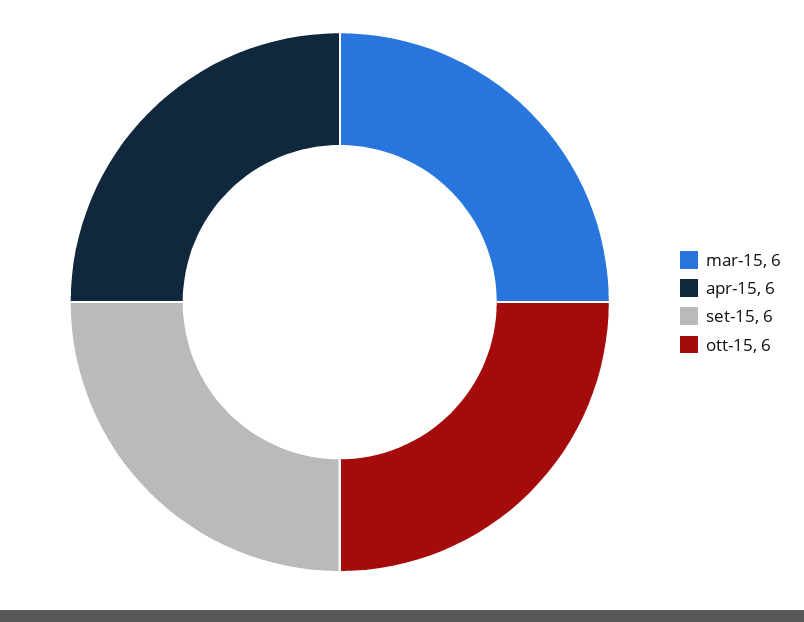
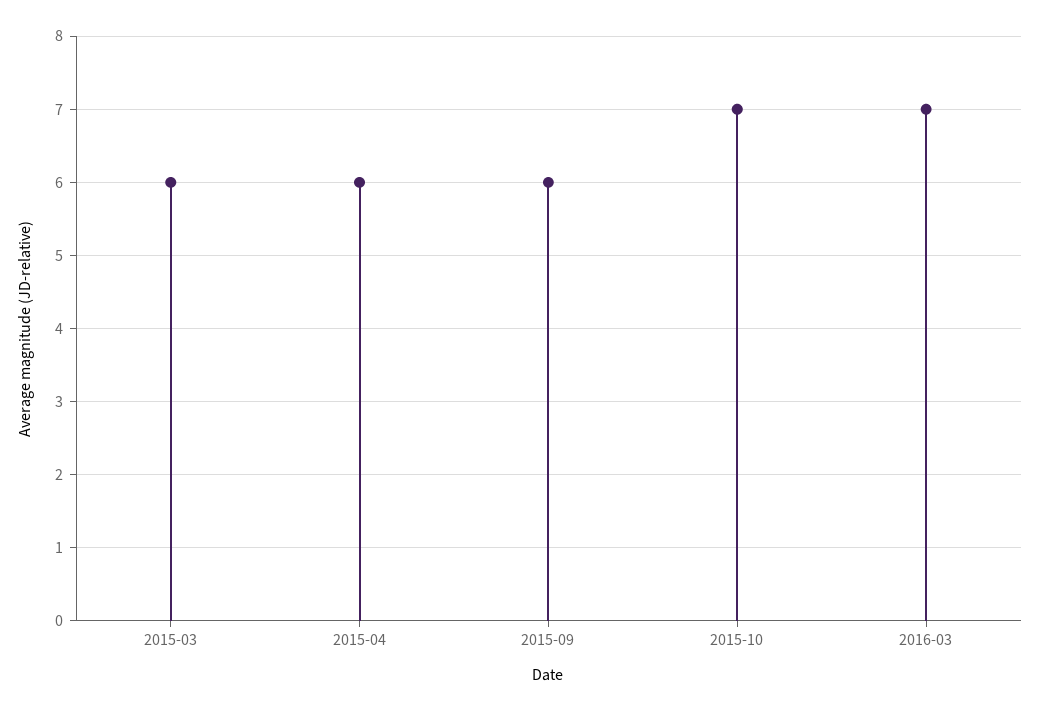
ott-15: 6 -> 7
2016-03: none -> 7

